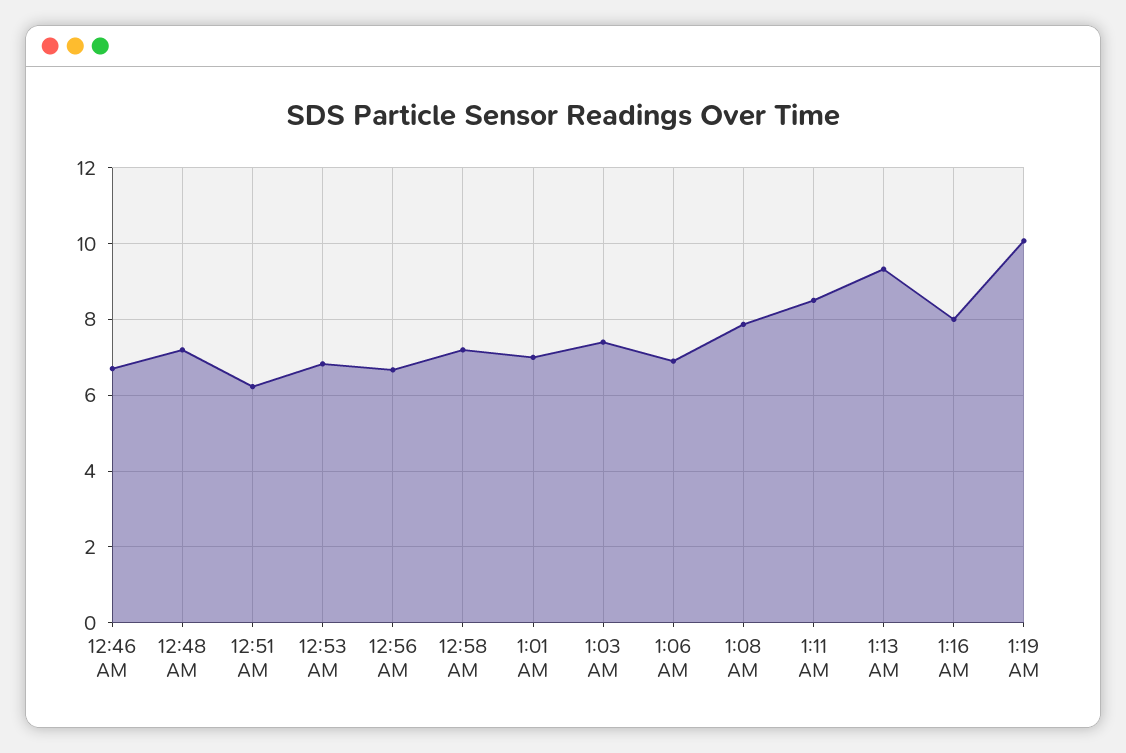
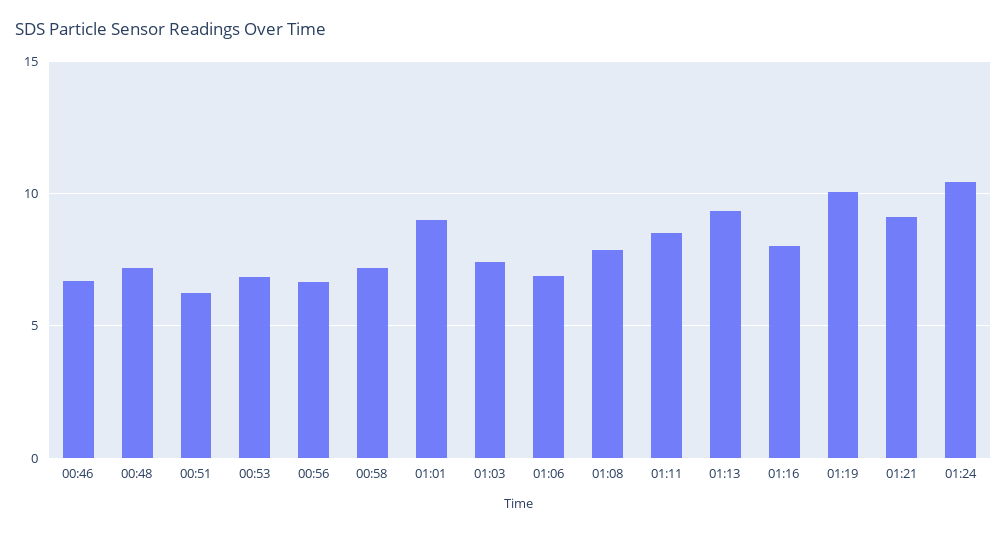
1:01 AM: 7 -> 9
01:21: none -> 9
01:24: none -> 10.5

